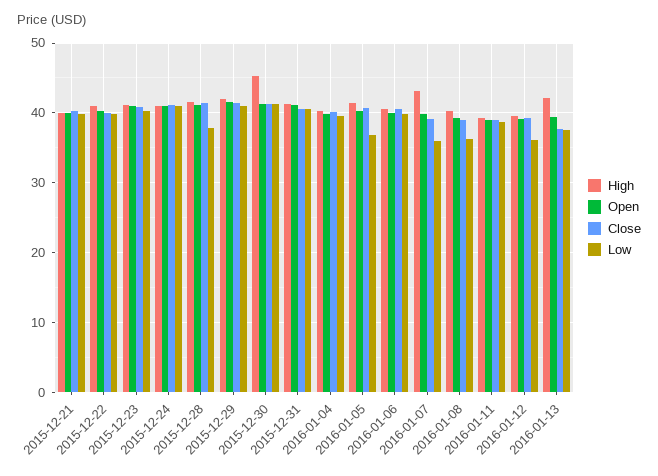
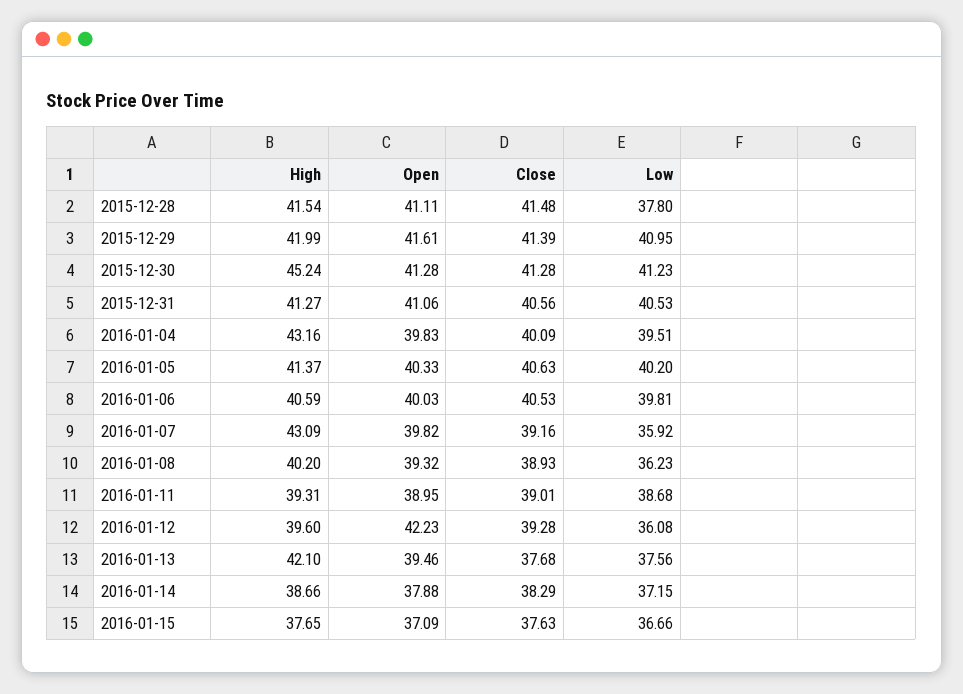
High, 2015-12-21: 40 -> none
Open, 2015-12-21: 40 -> none
Close, 2015-12-21: 40 -> none
Low, 2015-12-21: 40 -> none
High, 2015-12-22: 41 -> none
Open, 2015-12-22: 40 -> none
Close, 2015-12-22: 40 -> none
Low, 2015-12-22: 40 -> none
High, 2015-12-23: 41 -> none
Open, 2015-12-23: 41 -> none
Close, 2015-12-23: 41 -> none
Low, 2015-12-23: 40 -> none
High, 2015-12-24: 41 -> none
Open, 2015-12-24: 41 -> none
Close, 2015-12-24: 41 -> none
Low, 2015-12-24: 41 -> none
High, 2016-01-04: 40 -> 43.16
Low, 2016-01-05: 37 -> 40.2
Open, 2016-01-12: 39 -> 42.23
High, 2016-01-14: none -> 38.66
Open, 2016-01-14: none -> 37.88
Close, 2016-01-14: none -> 38.29
Low, 2016-01-14: none -> 37.15
High, 2016-01-15: none -> 37.65
Open, 2016-01-15: none -> 37.09
Close, 2016-01-15: none -> 37.63
Low, 2016-01-15: none -> 36.66

